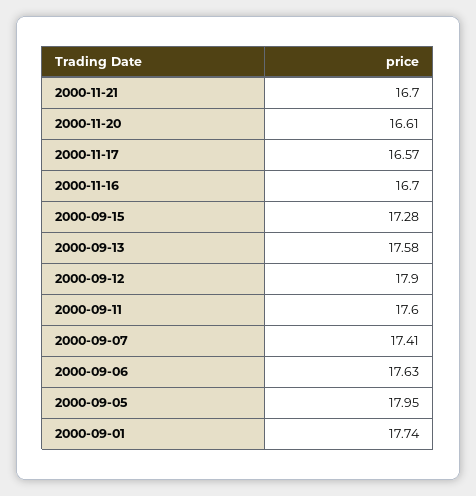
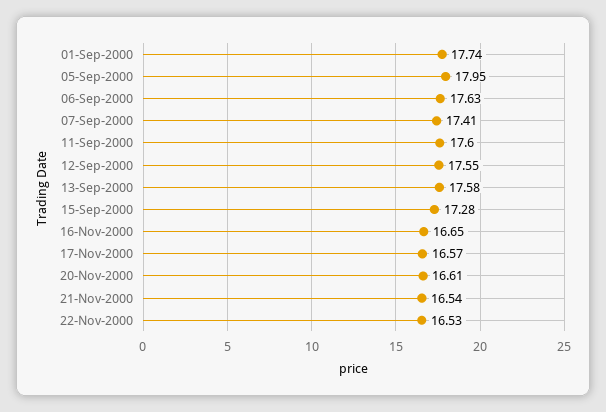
2000-11-21: 16.7 -> 16.54
2000-11-16: 16.7 -> 16.65
2000-09-12: 17.9 -> 17.55
22-Nov-2000: none -> 16.53

